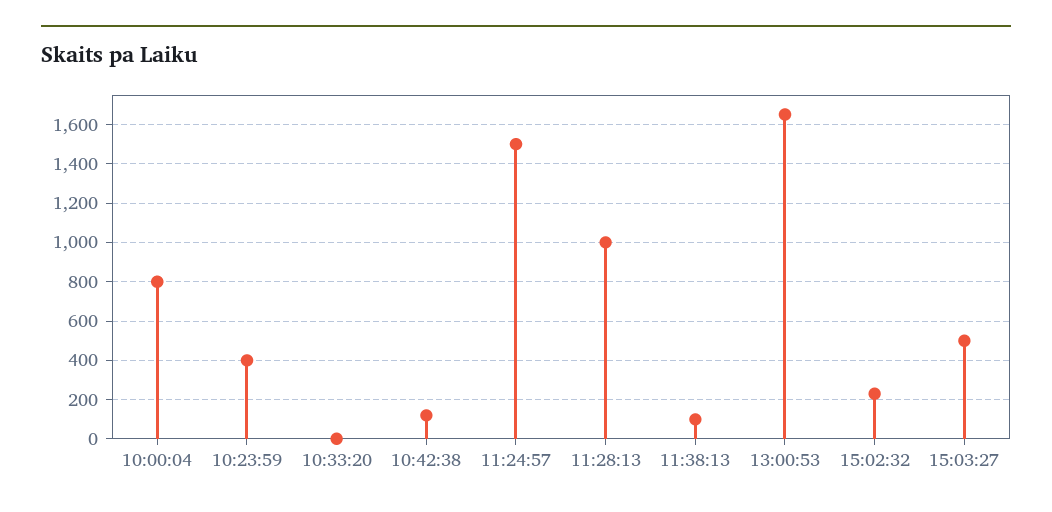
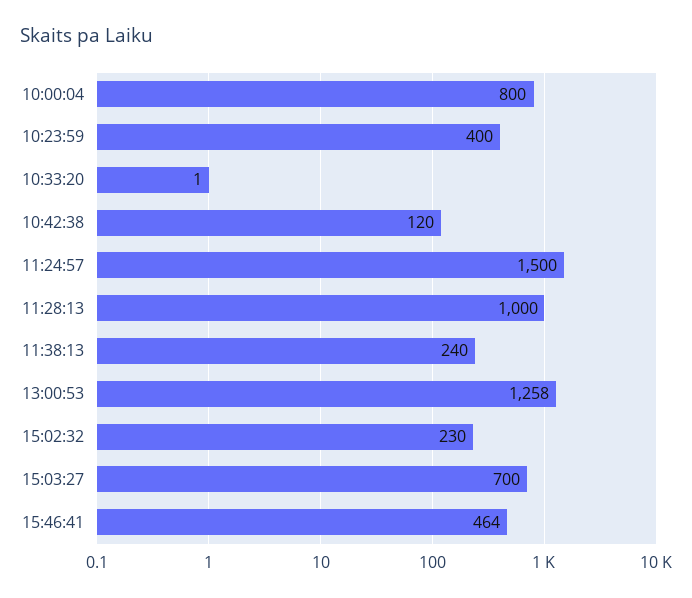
11:38:13: 100 -> 240
13:00:53: 1650 -> 1258
15:03:27: 500 -> 700
15:46:41: none -> 464

